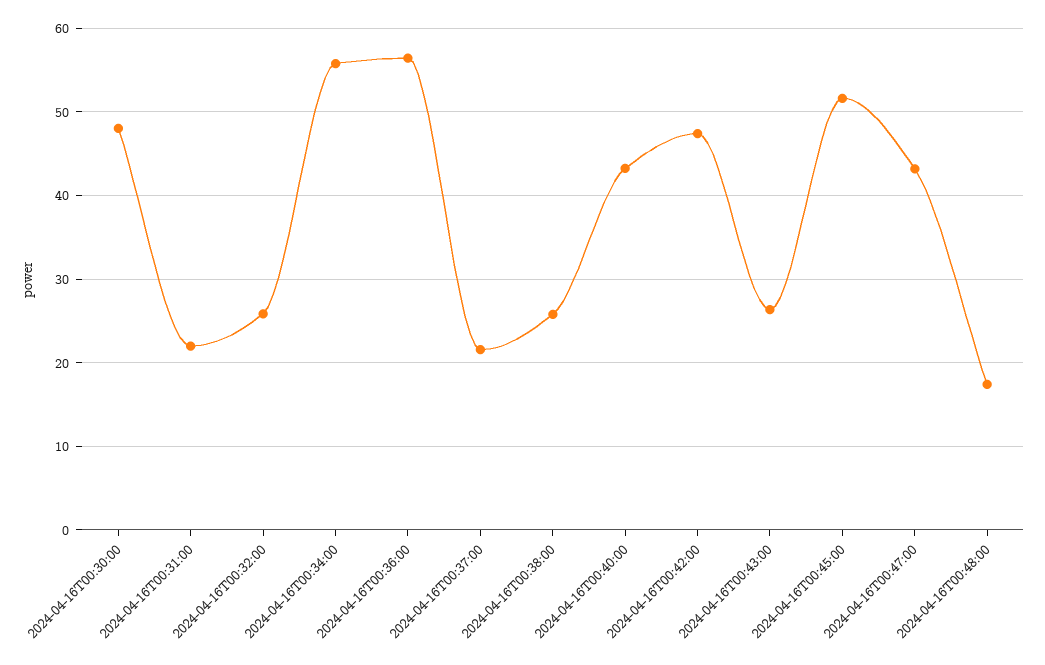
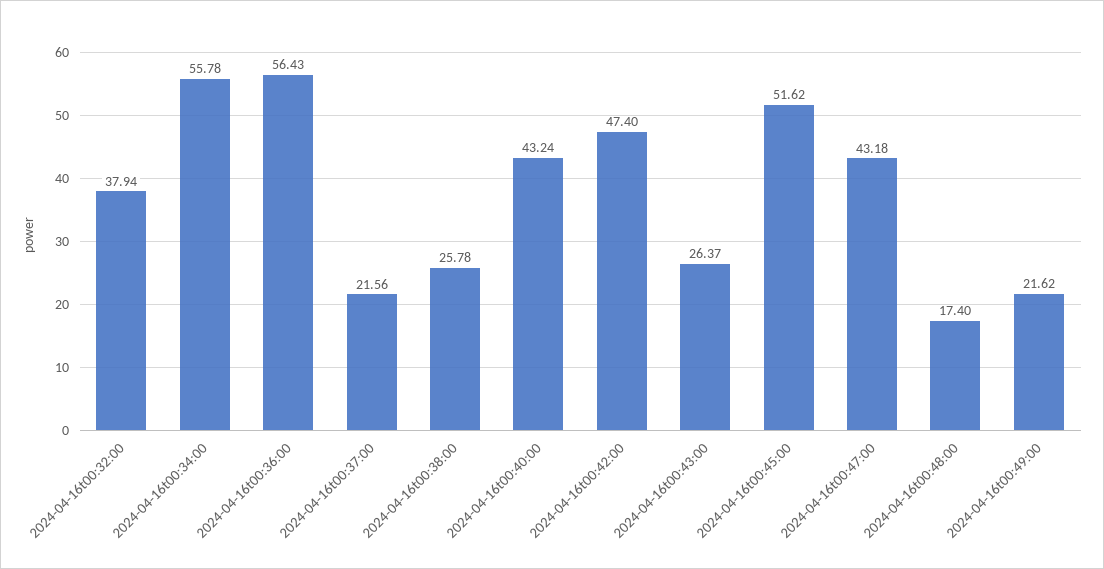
2024-04-16T00:30:00: 48 -> none
2024-04-16T00:31:00: 22 -> none
2024-04-16T00:32:00: 26 -> 37.94
2024-04-16t00:49:00: none -> 21.62

